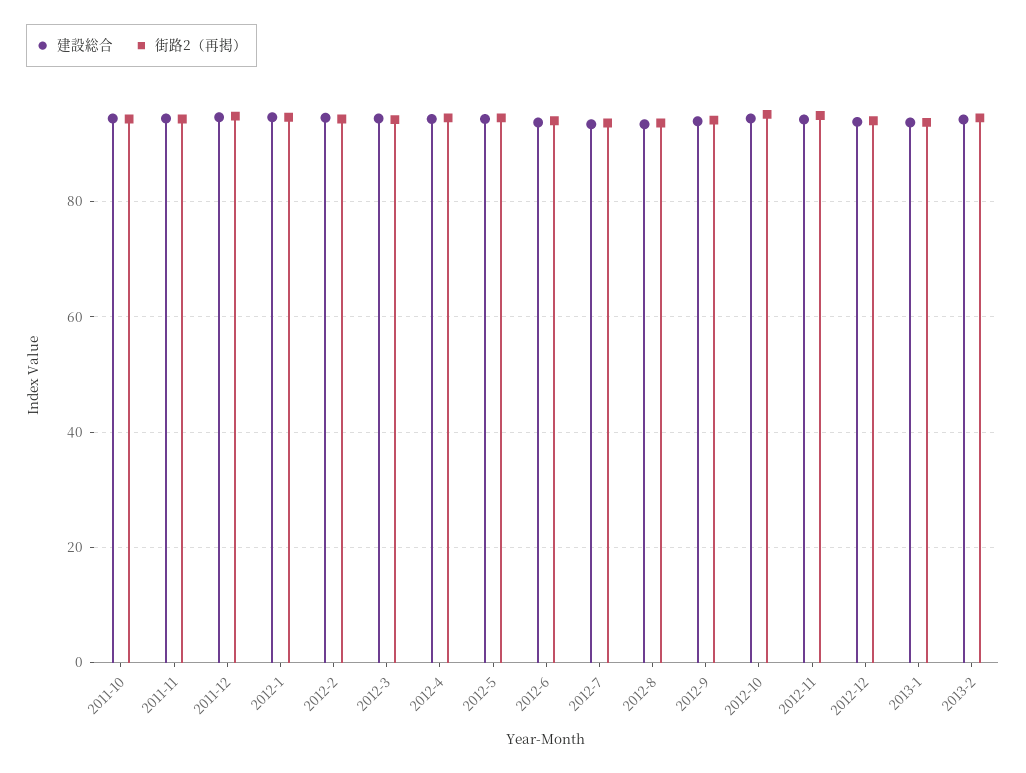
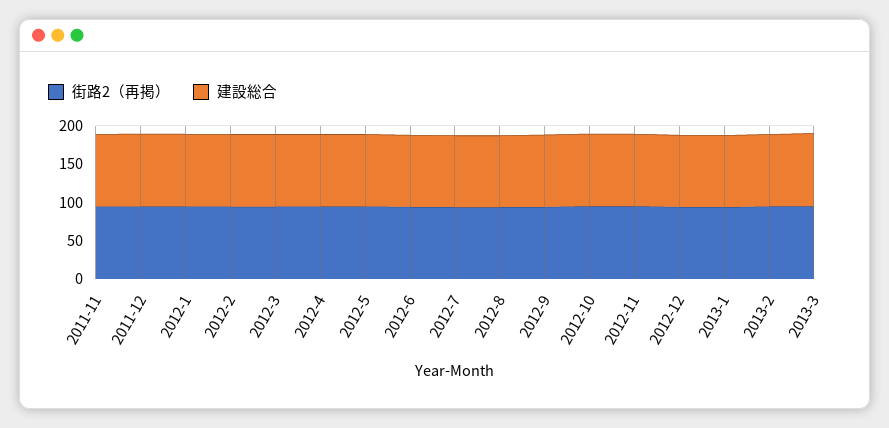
建設総合, 2011-10: 94 -> none
街路2（再掲）, 2011-10: 94 -> none
街路2（再掲）, 2013-3: none -> 100
建設総合, 2013-3: none -> 100

